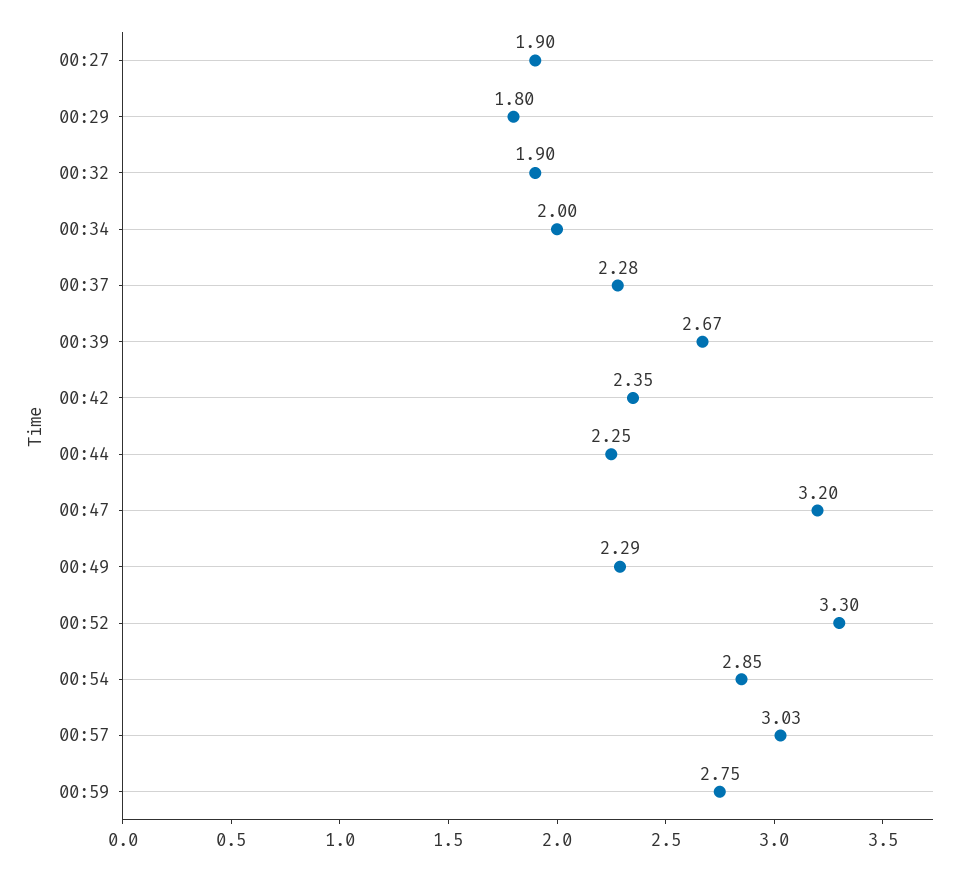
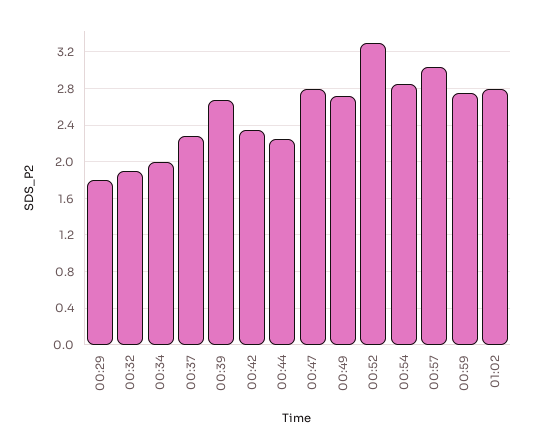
00:27: 1.9 -> none
00:47: 3.2 -> 2.8
00:49: 2.29 -> 2.7
01:02: none -> 2.8

